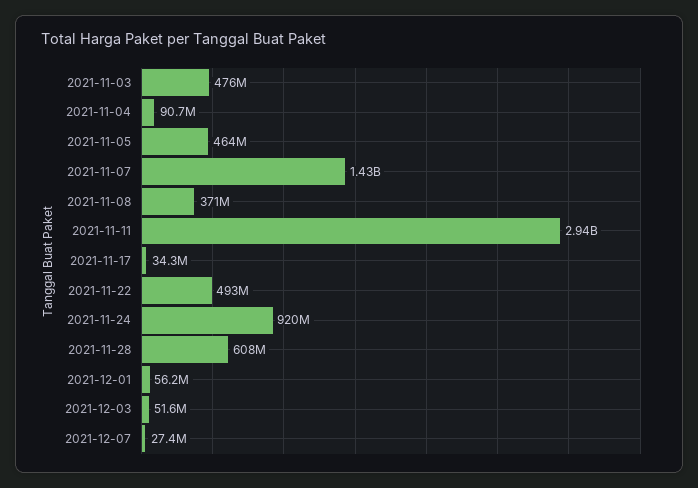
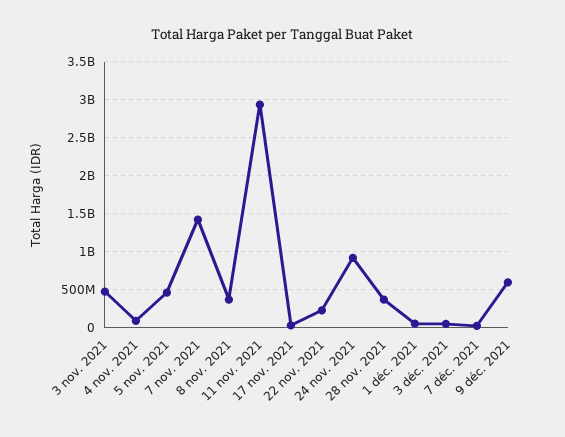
2021-11-22: 493000000 -> 200000000
2021-11-28: 608000000 -> 400000000
9 déc. 2021: none -> 600000000

